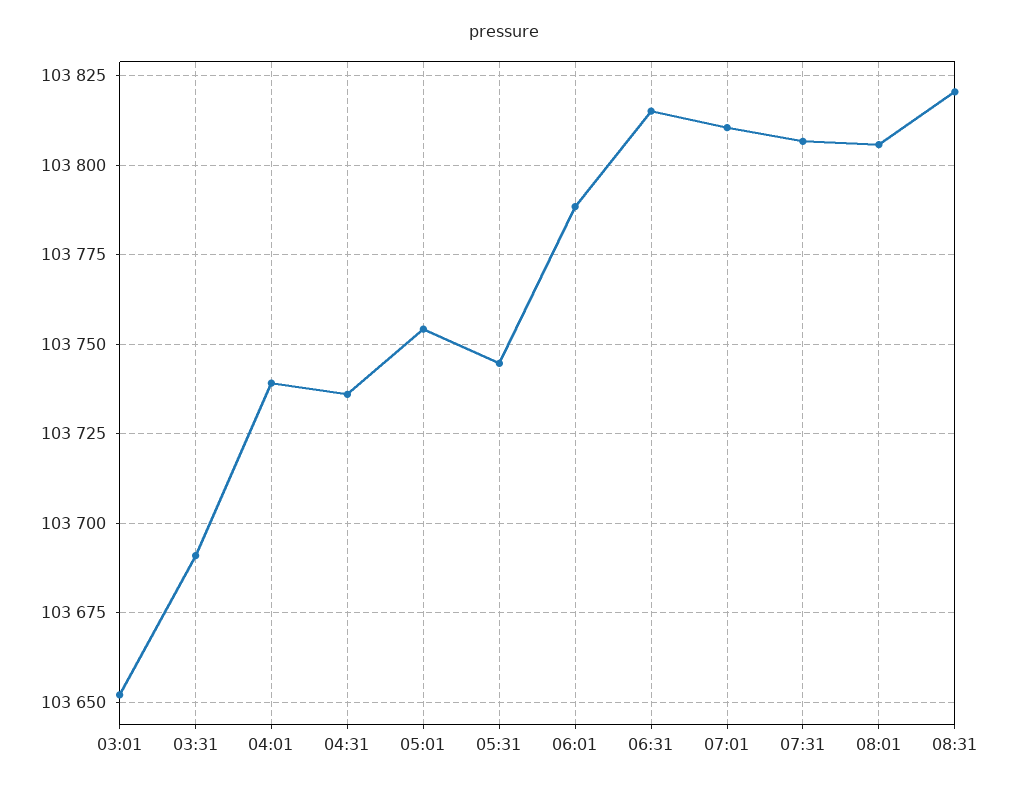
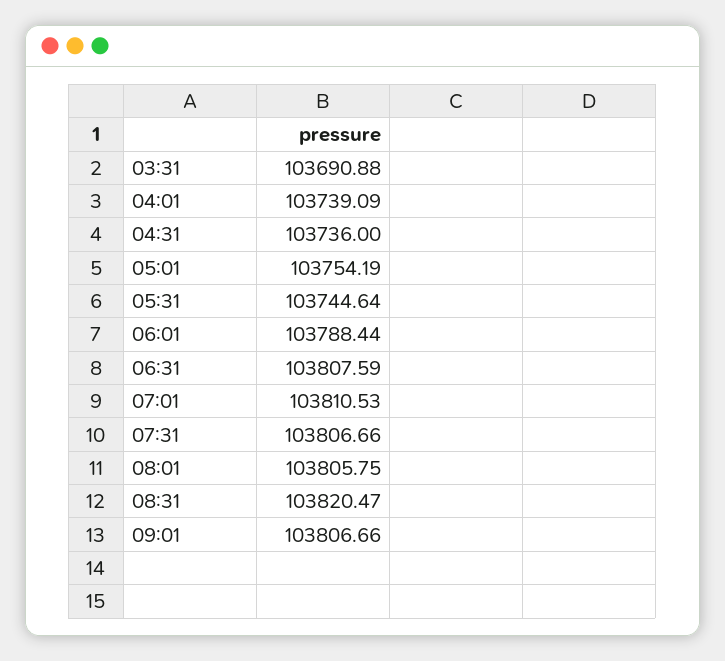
03:01: 103652.5 -> none
06:31: 103815 -> 103807.59
09:01: none -> 103806.66

